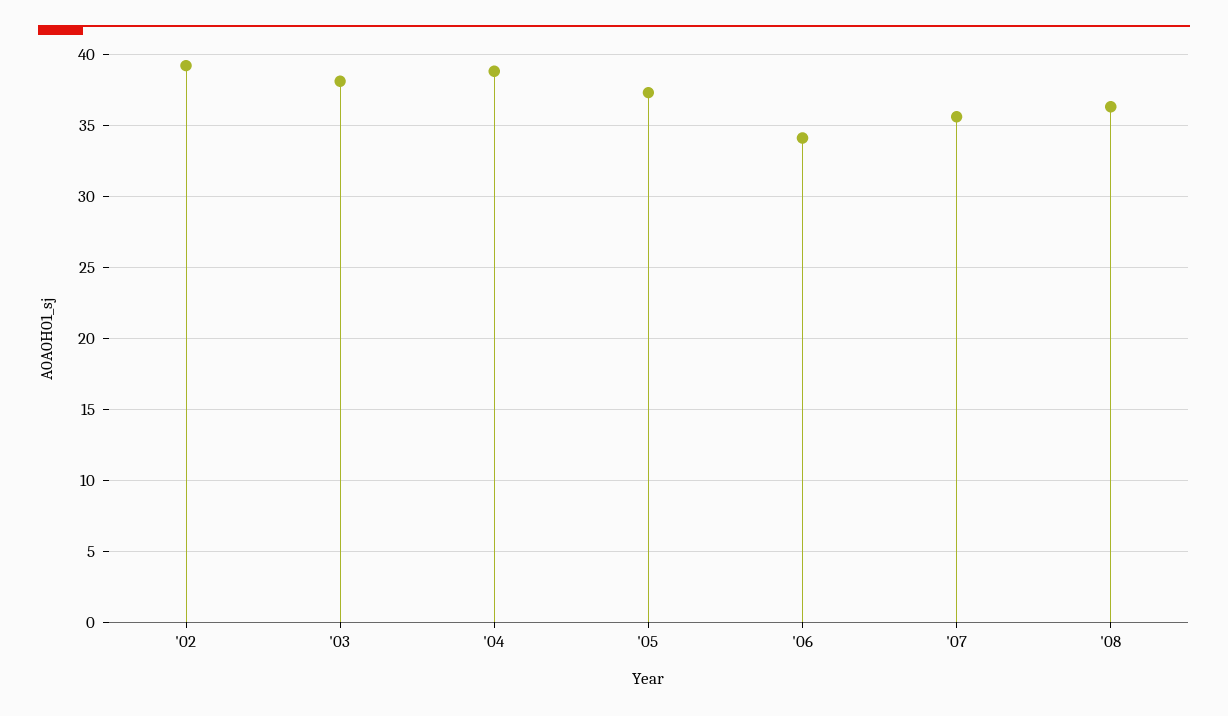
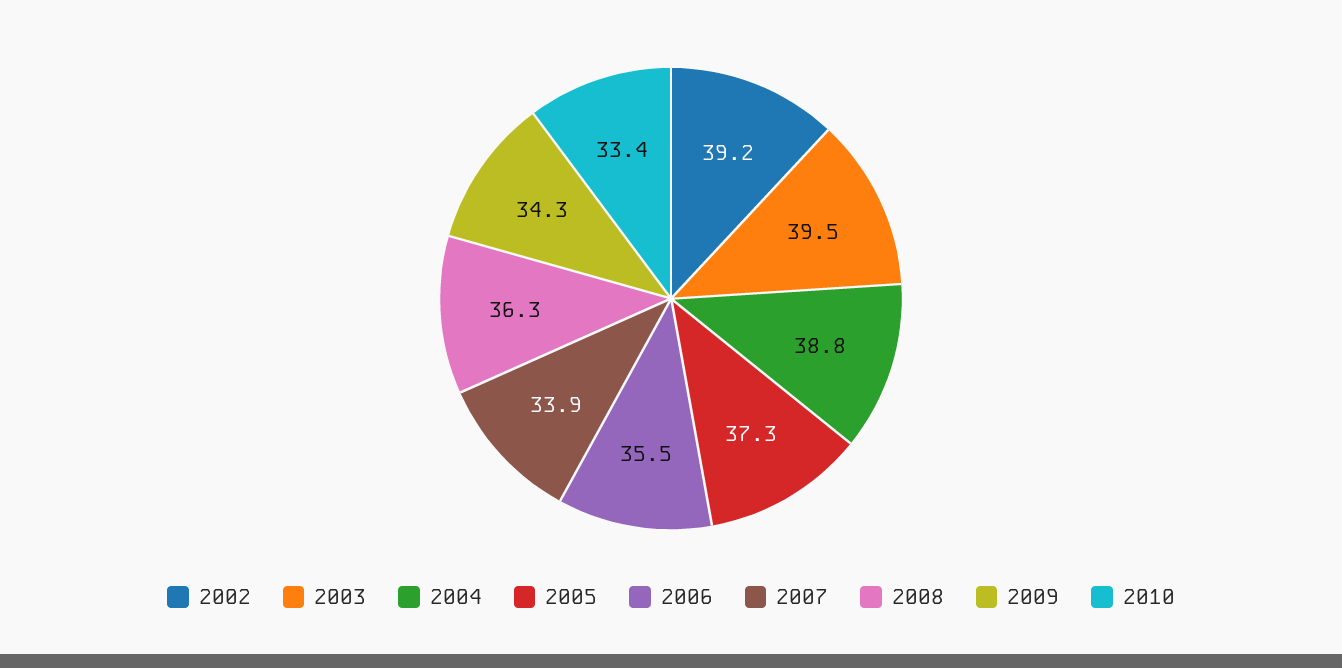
'03: 38 -> 39.5
'06: 34 -> 35.5
'07: 35.5 -> 33.9
2009: none -> 34.3
2010: none -> 33.4

